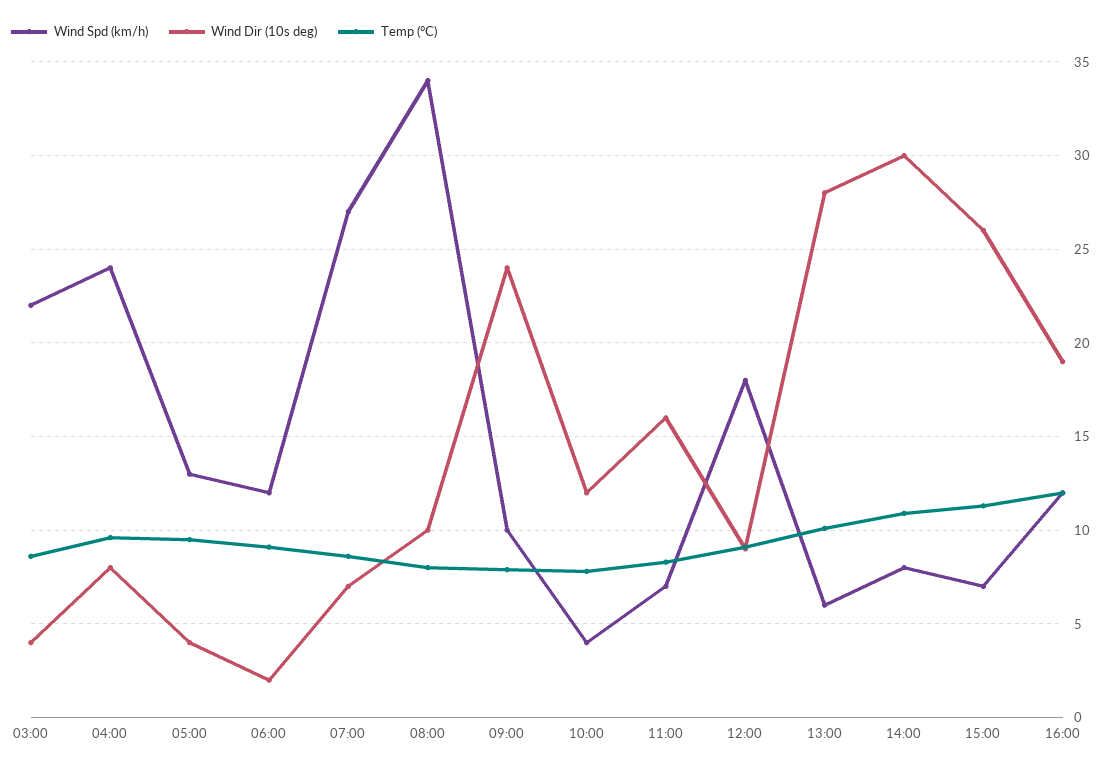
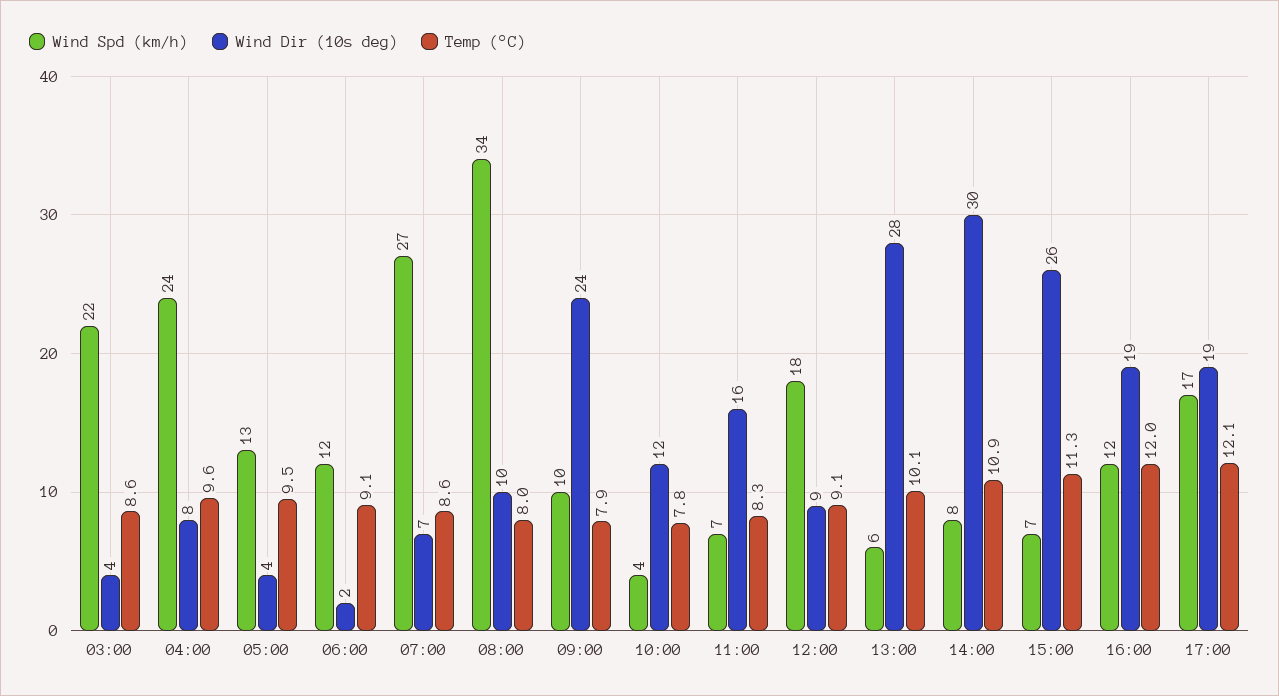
Wind Spd (km/h), 17:00: none -> 17
Wind Dir (10s deg), 17:00: none -> 19
Temp (°C), 17:00: none -> 12.1

